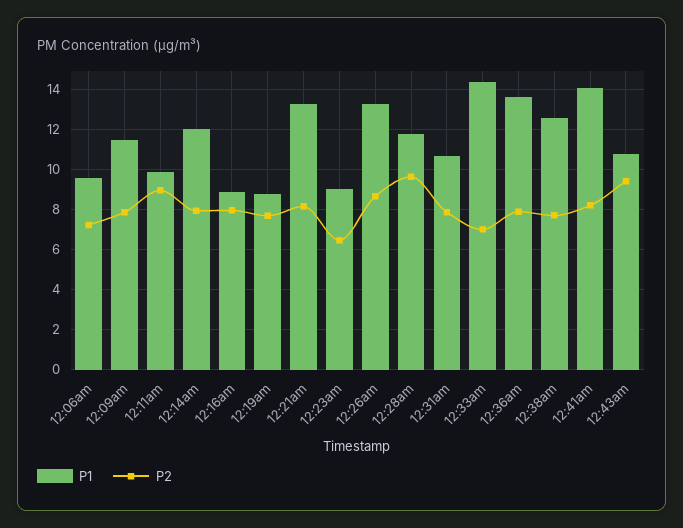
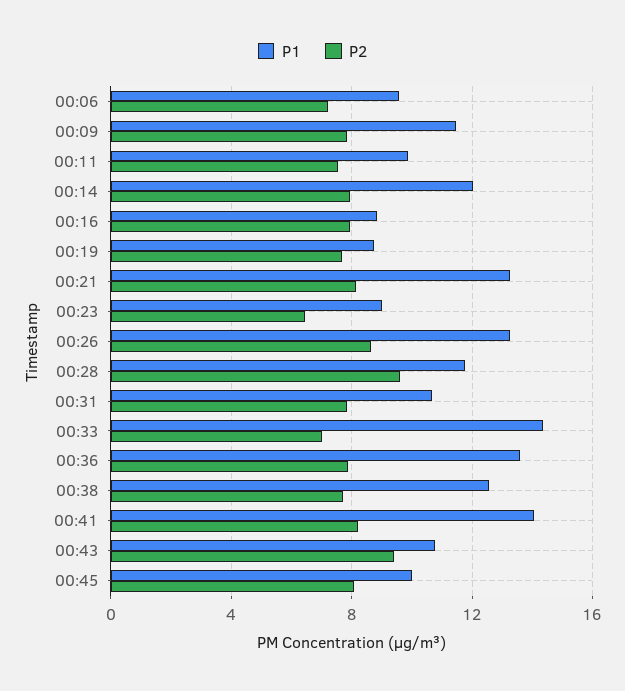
P2, 12:11am: 9 -> 7.5
P1, 00:45: none -> 10
P2, 00:45: none -> 8

